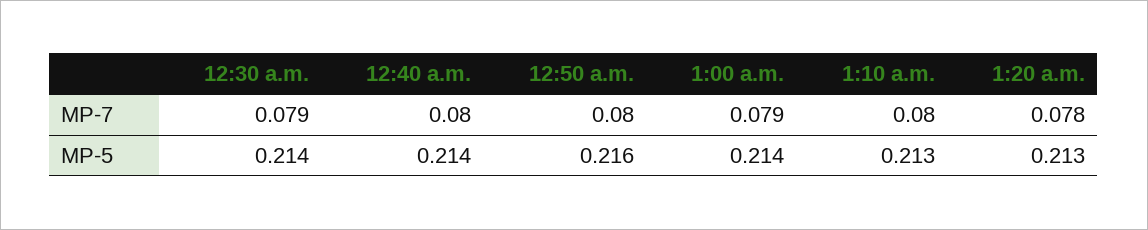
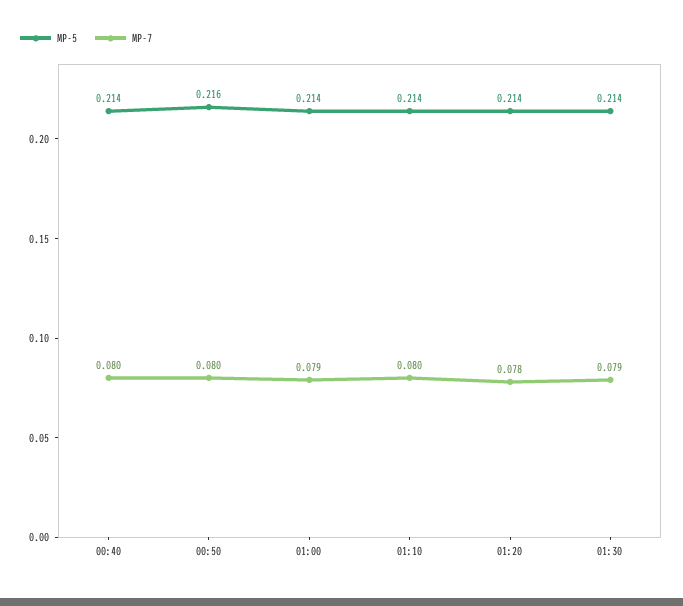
MP-7, 12:30 a.m.: 0.079 -> none
MP-5, 12:30 a.m.: 0.214 -> none
MP-5, 1:10 a.m.: 0.213 -> 0.214
MP-5, 1:20 a.m.: 0.213 -> 0.214
MP-5, 01:30: none -> 0.214
MP-7, 01:30: none -> 0.079

